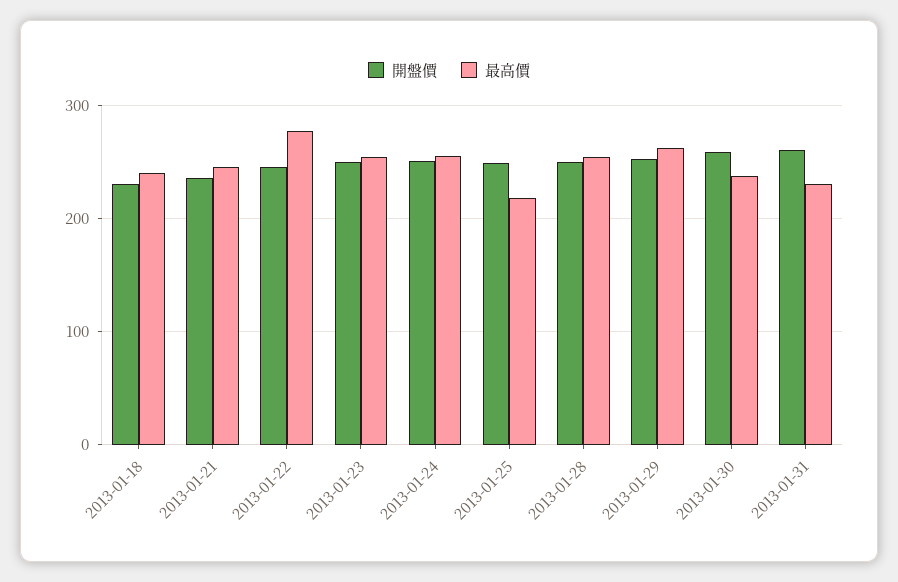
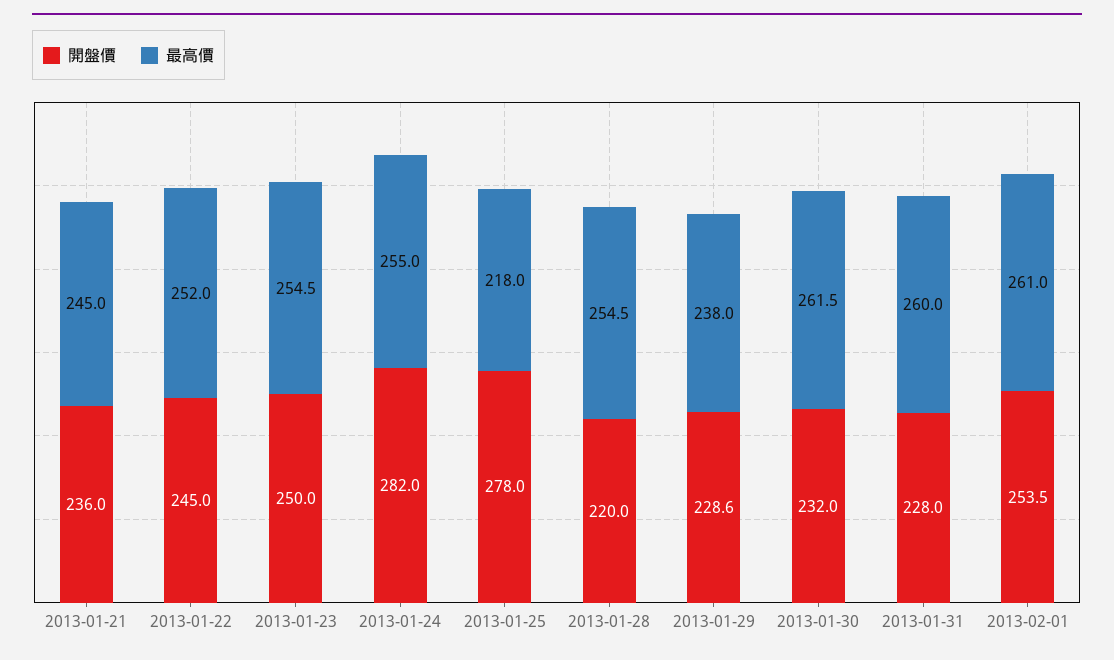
開盤價, 2013-01-18: 230 -> none
最高價, 2013-01-18: 240 -> none
最高價, 2013-01-22: 280 -> 252
開盤價, 2013-01-24: 250 -> 282
開盤價, 2013-01-25: 250 -> 278
開盤價, 2013-01-28: 250 -> 220
開盤價, 2013-01-29: 250 -> 228.6
最高價, 2013-01-29: 260 -> 238
開盤價, 2013-01-30: 260 -> 232
最高價, 2013-01-30: 240 -> 261.5
開盤價, 2013-01-31: 260 -> 228
最高價, 2013-01-31: 230 -> 260
開盤價, 2013-02-01: none -> 253.5
最高價, 2013-02-01: none -> 261

